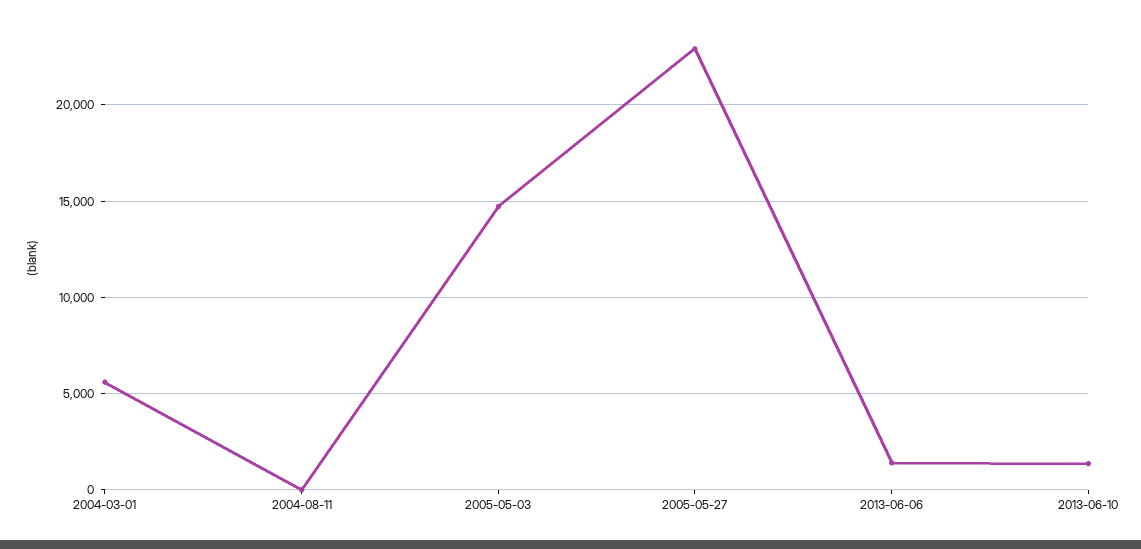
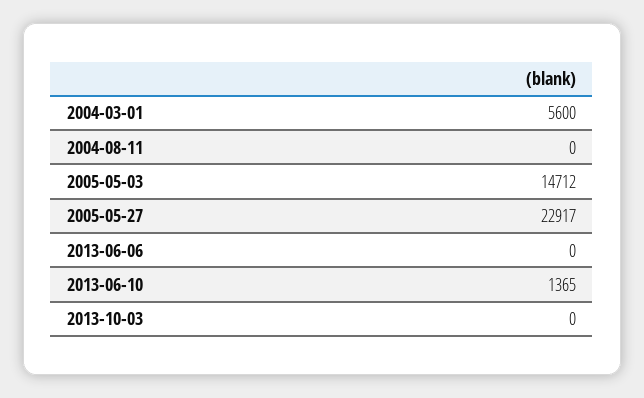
2013-06-06: 1500 -> 0
2013-10-03: none -> 0

